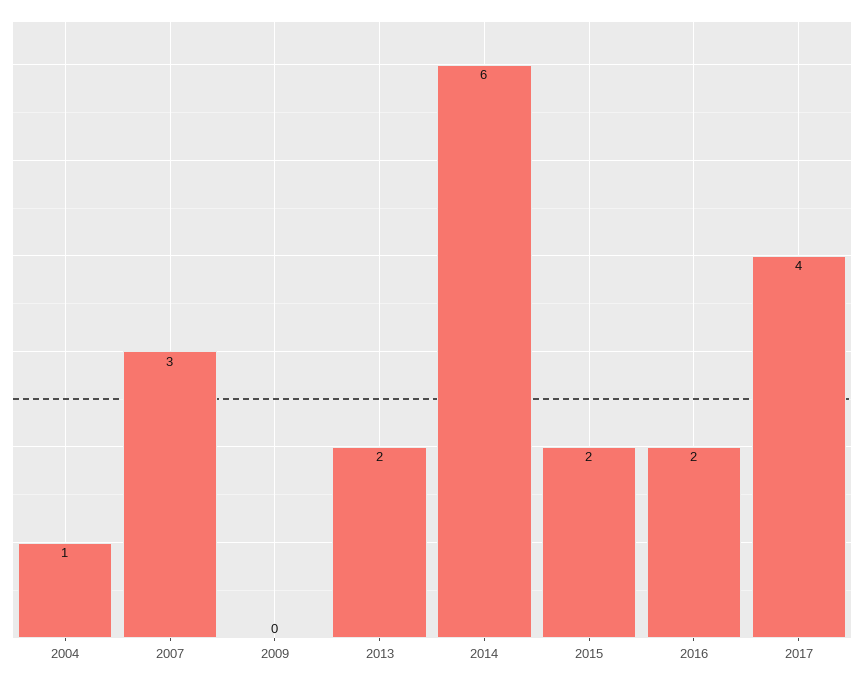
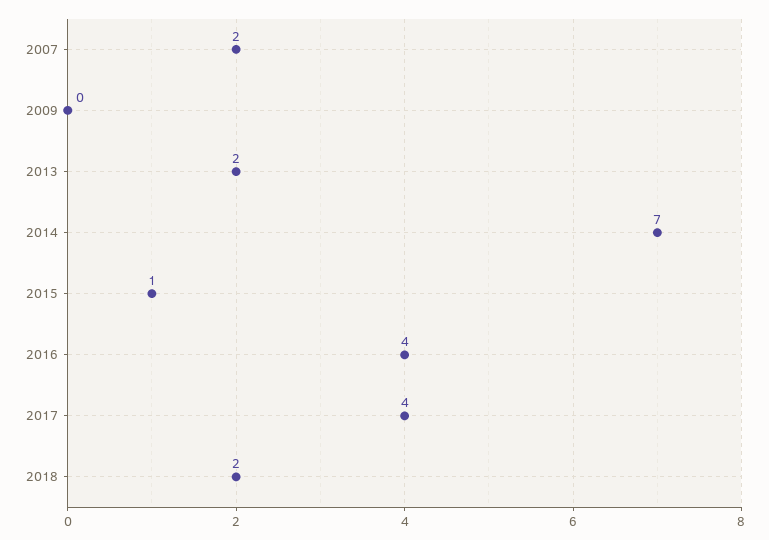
2004: 1 -> none
2007: 3 -> 2
2014: 6 -> 7
2015: 2 -> 1
2016: 2 -> 4
2018: none -> 2

